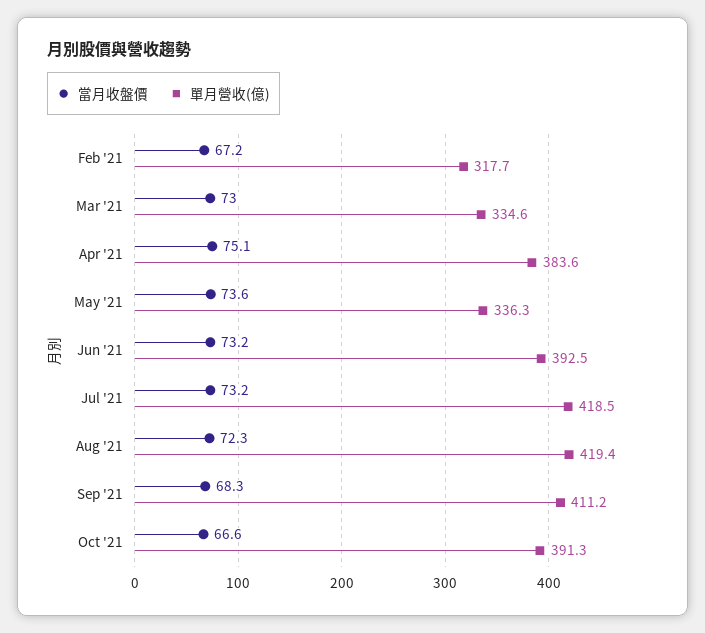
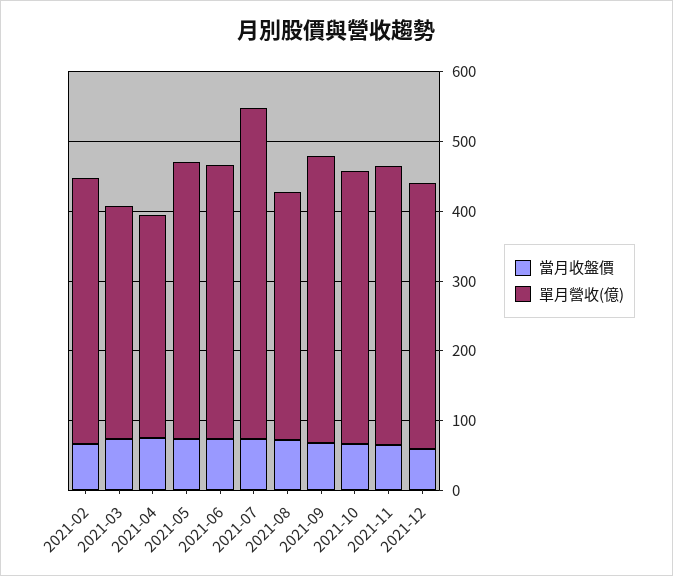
單月營收(億), Feb '21: 317.7 -> 380
單月營收(億), Apr '21: 383.6 -> 320
單月營收(億), May '21: 336.3 -> 400
單月營收(億), Jul '21: 418.5 -> 480
單月營收(億), Aug '21: 419.4 -> 360
當月收盤價, 2021-11: none -> 60
單月營收(億), 2021-11: none -> 400
當月收盤價, 2021-12: none -> 60
單月營收(億), 2021-12: none -> 380

